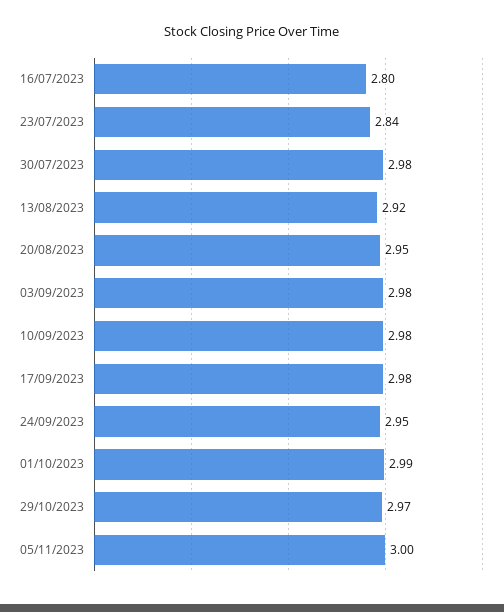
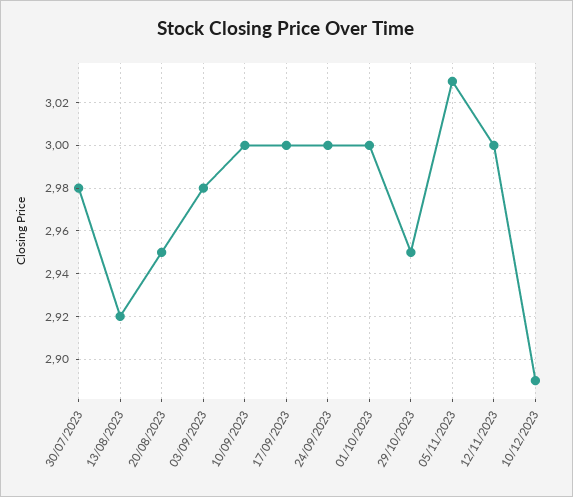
16/07/2023: 2.8 -> none
23/07/2023: 2.84 -> none
10/09/2023: 2.98 -> 3
17/09/2023: 2.98 -> 3
24/09/2023: 2.95 -> 3
01/10/2023: 2.99 -> 3
29/10/2023: 2.97 -> 2.95
05/11/2023: 3 -> 3.03
12/11/2023: none -> 3
10/12/2023: none -> 2.89

